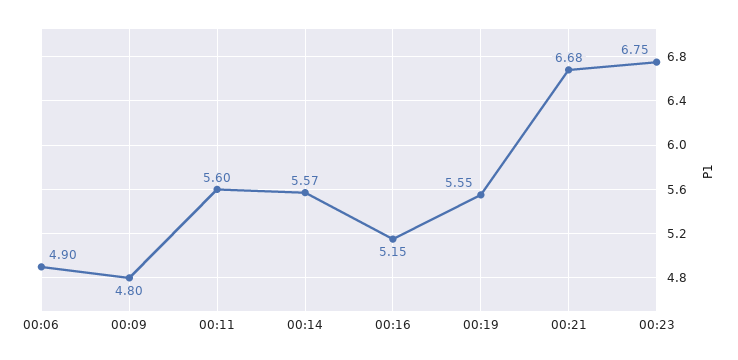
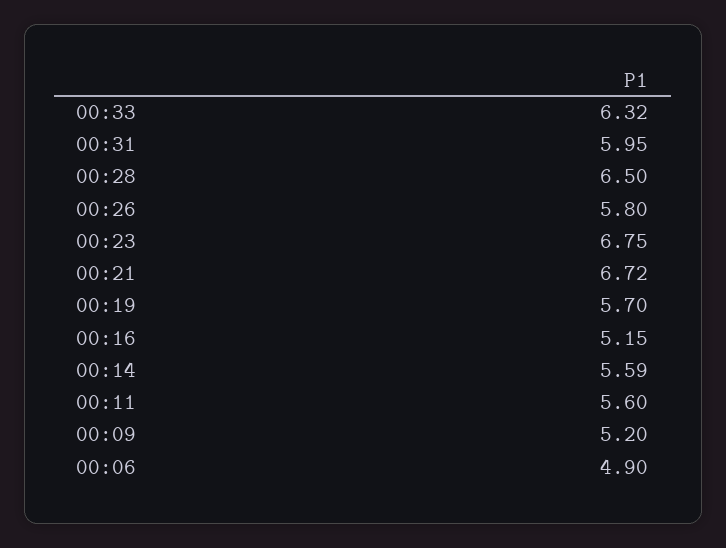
00:09: 4.8 -> 5.2
00:14: 5.57 -> 5.59
00:19: 5.55 -> 5.7
00:21: 6.68 -> 6.72
00:33: none -> 6.32
00:31: none -> 5.95
00:28: none -> 6.5
00:26: none -> 5.8

